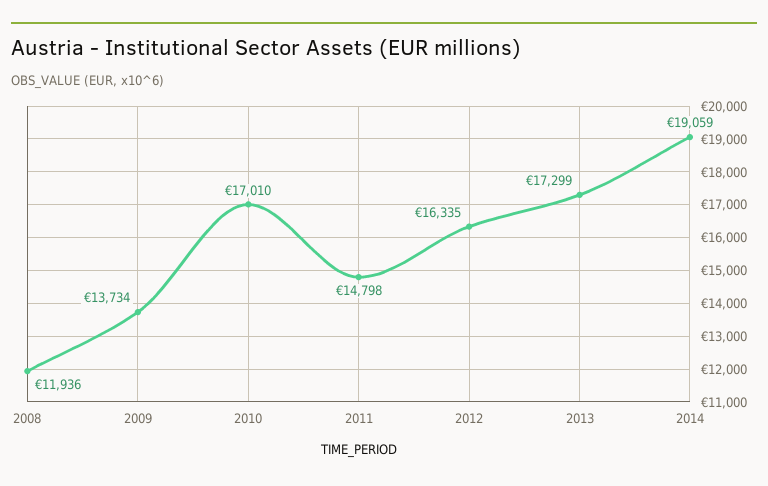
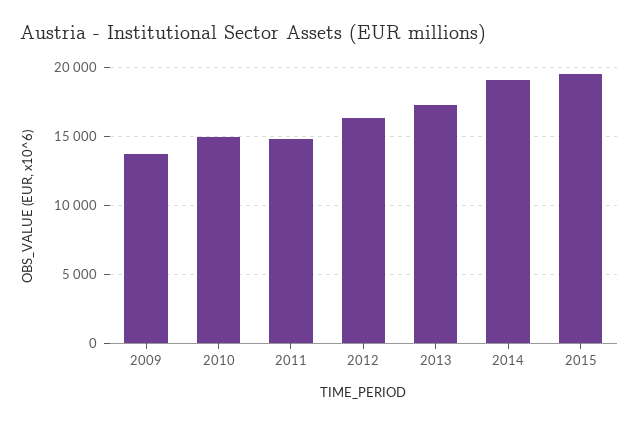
2008: 11936 -> none
2010: 17010 -> 15000
2015: none -> 19500

